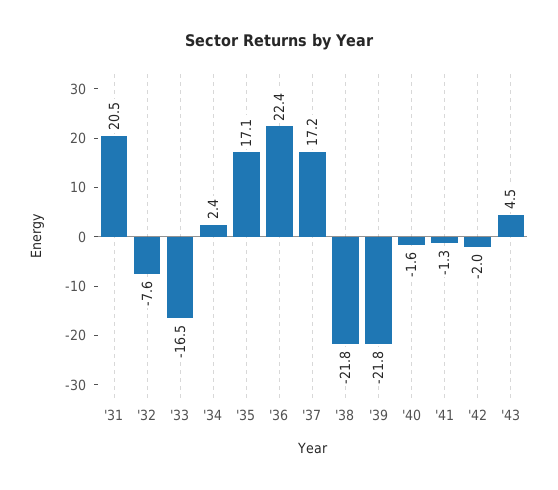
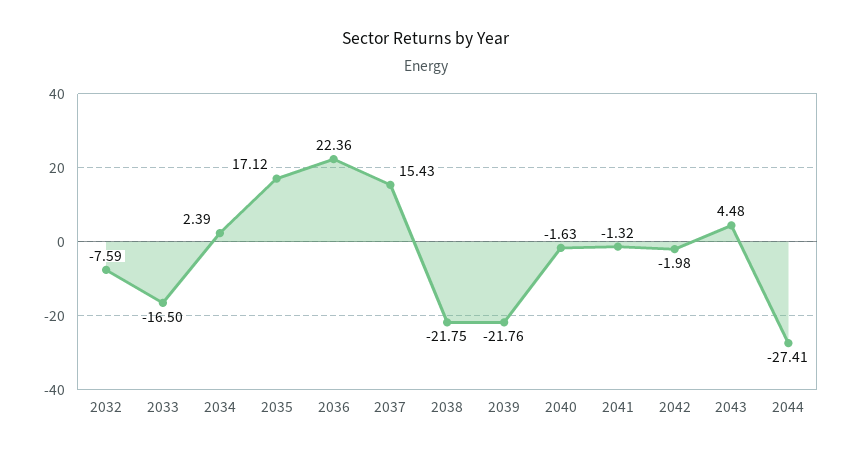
'31: 20.5 -> none
'37: 17.2 -> 15.43
2044: none -> -27.41

